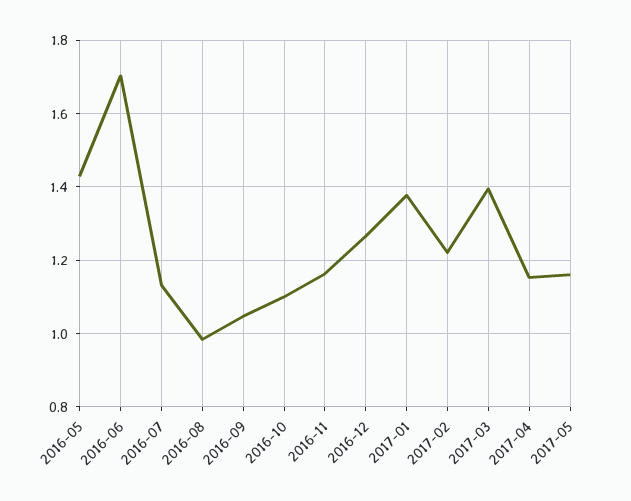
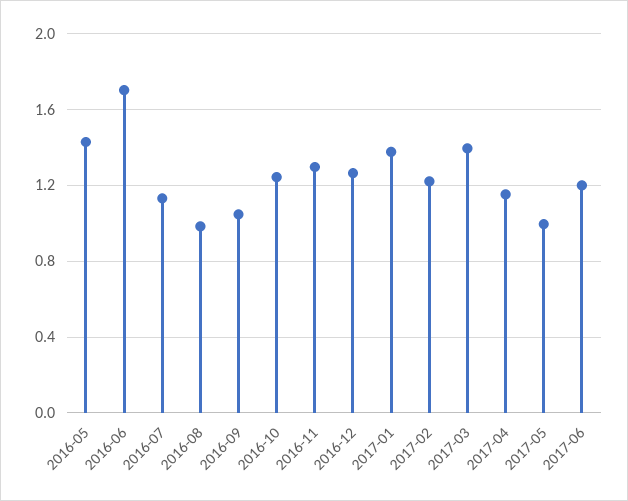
2016-10: 1.1 -> 1.25
2016-11: 1.16 -> 1.3
2017-05: 1.16 -> 1
2017-06: none -> 1.2

